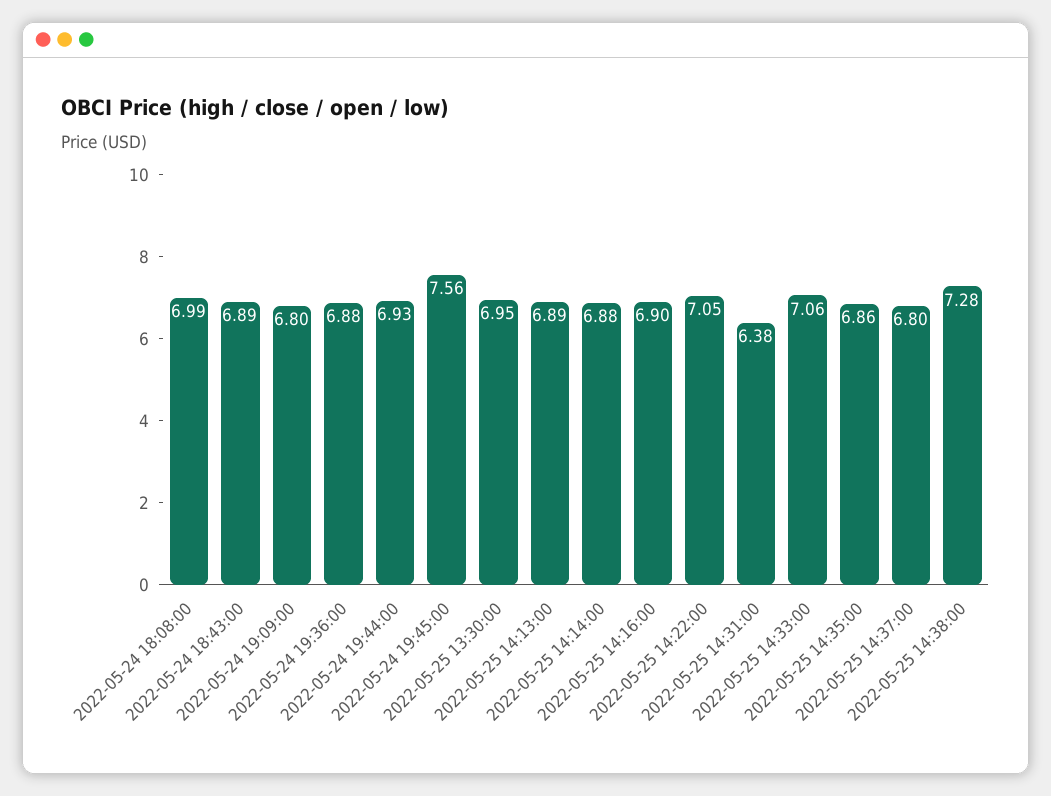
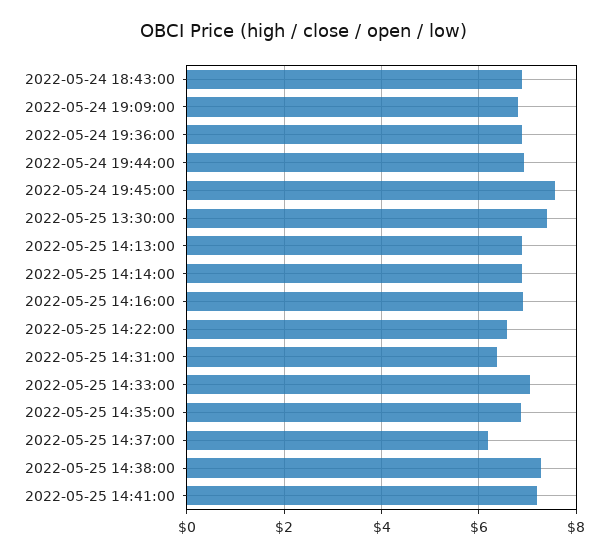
2022-05-24 18:08:00: 6.99 -> none
2022-05-25 13:30:00: 6.95 -> 7.4
2022-05-25 14:22:00: 7.05 -> 6.6
2022-05-25 14:37:00: 6.8 -> 6.2
2022-05-25 14:41:00: none -> 7.2

